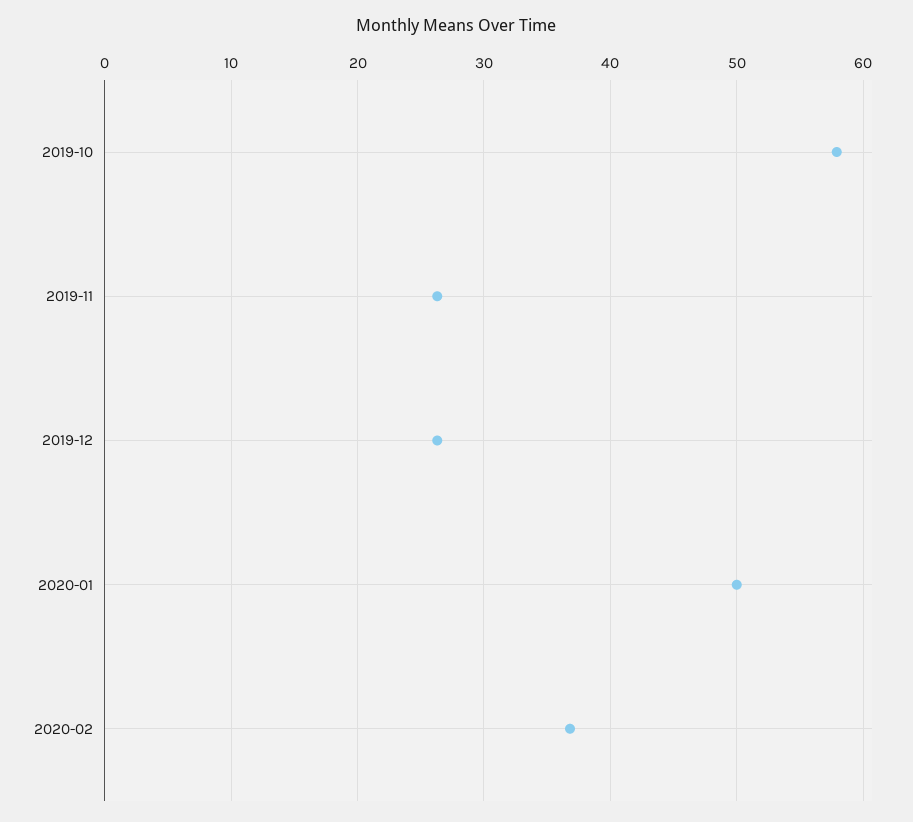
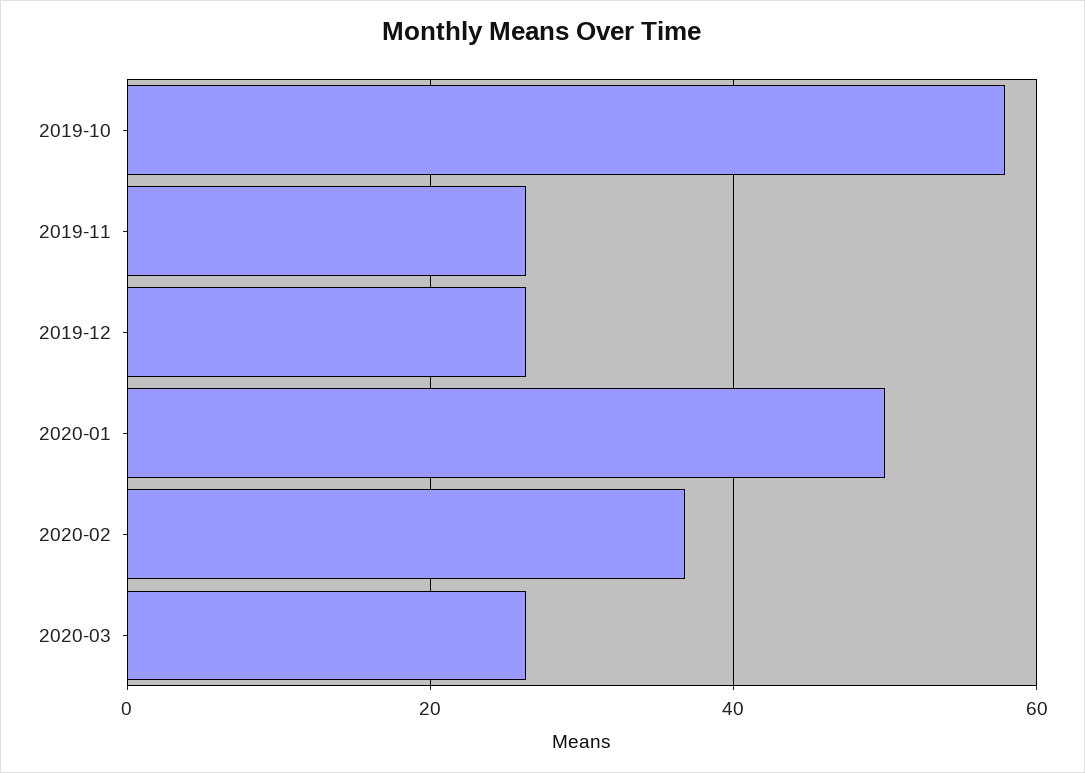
2020-03: none -> 26

